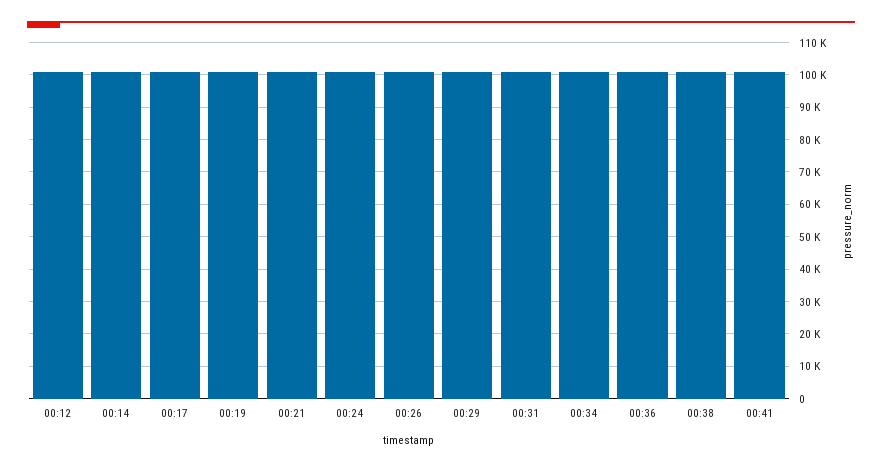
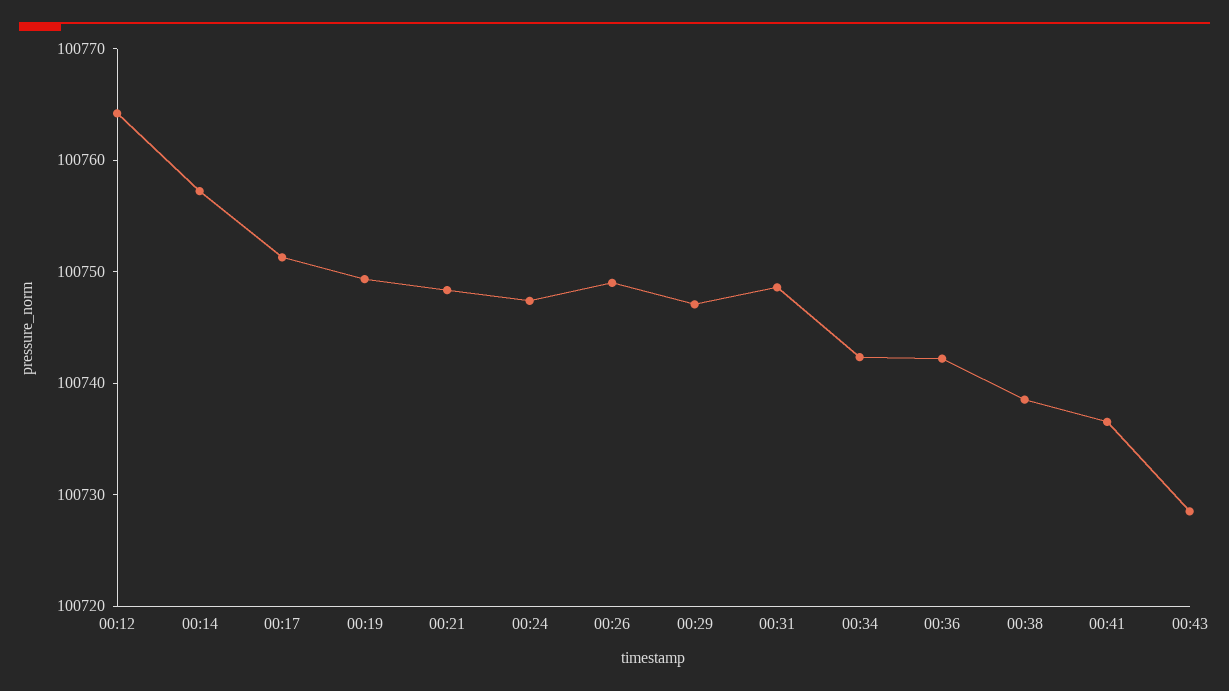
00:43: none -> 100728

